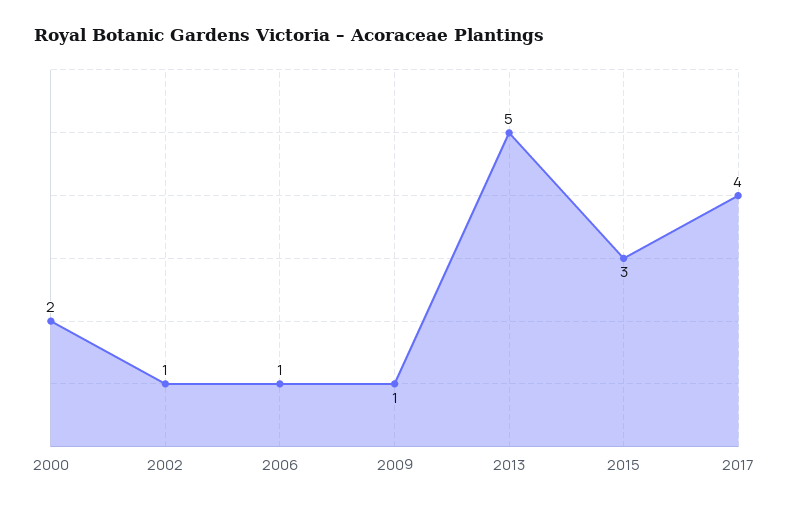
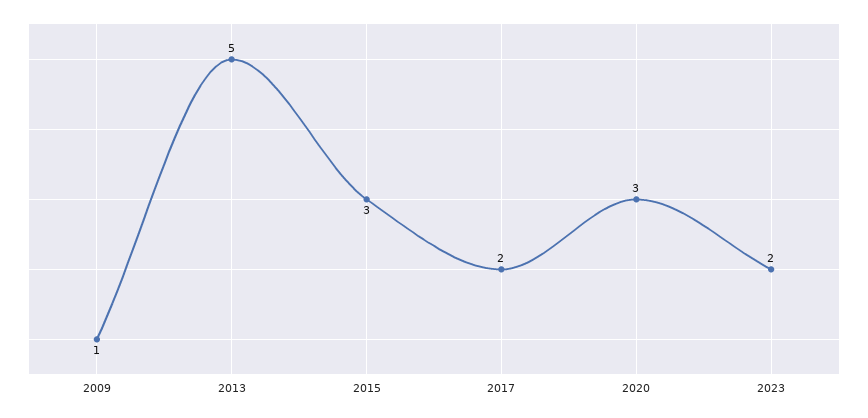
2000: 2 -> none
2002: 1 -> none
2006: 1 -> none
2017: 4 -> 2
2020: none -> 3
2023: none -> 2

